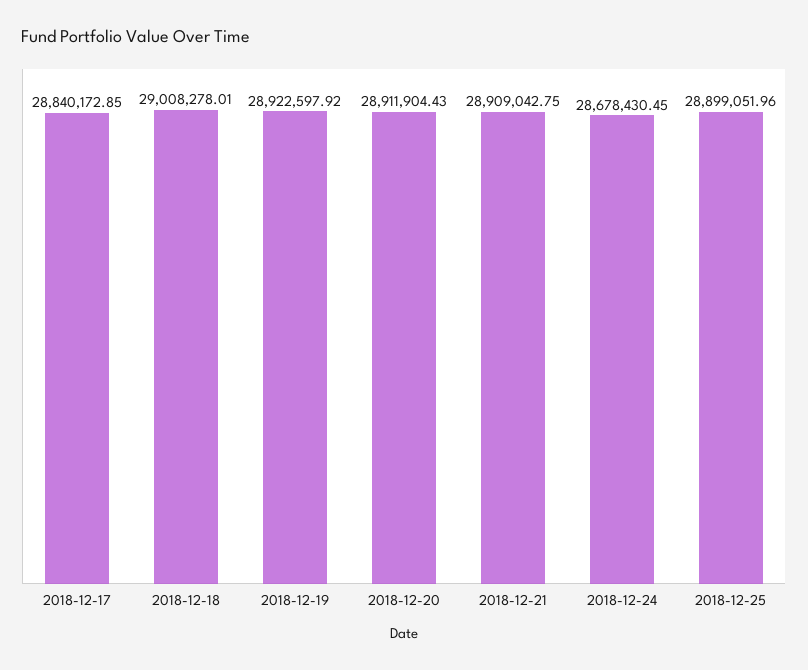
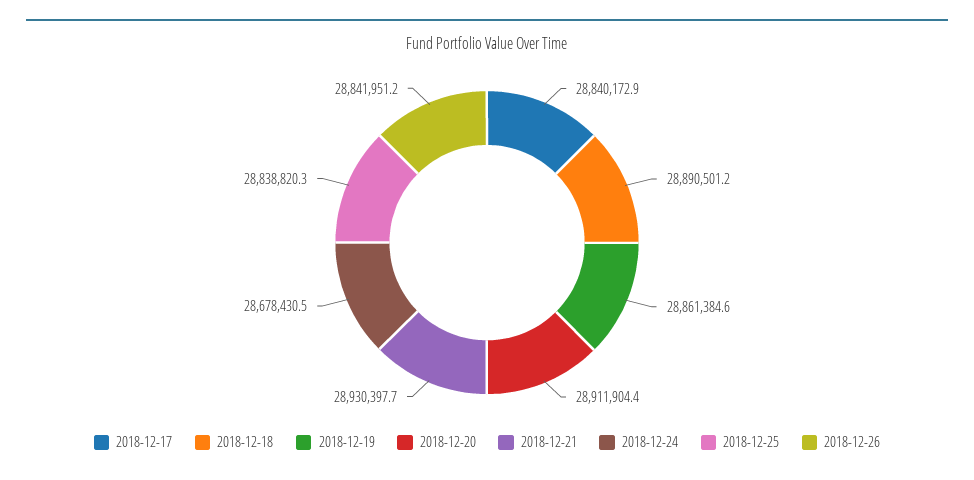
2018-12-18: 29008278.01 -> 28890501.2
2018-12-19: 28922597.92 -> 28861384.6
2018-12-21: 28909042.75 -> 28930397.7
2018-12-25: 28899051.96 -> 28838820.3
2018-12-26: none -> 28841951.2

